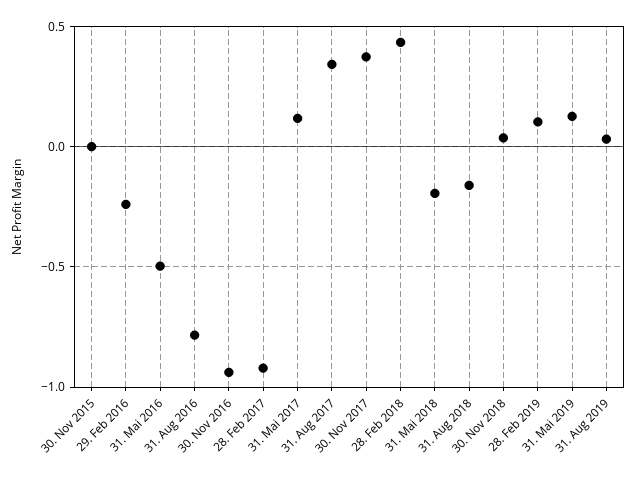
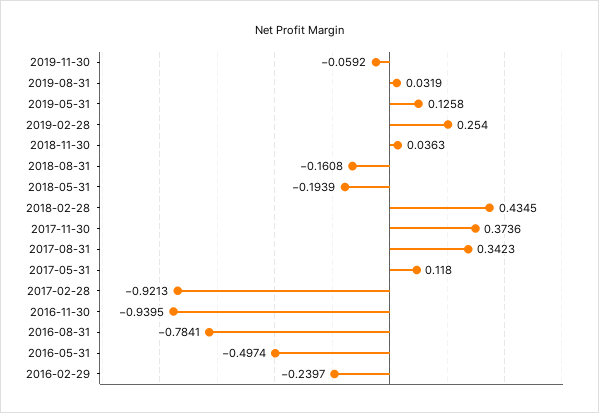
30. Nov 2015: 0 -> none
28. Feb 2019: 0.1 -> 0.254
2019-11-30: none -> -0.0592

